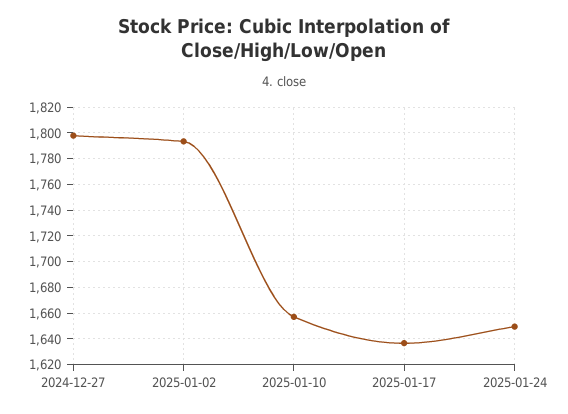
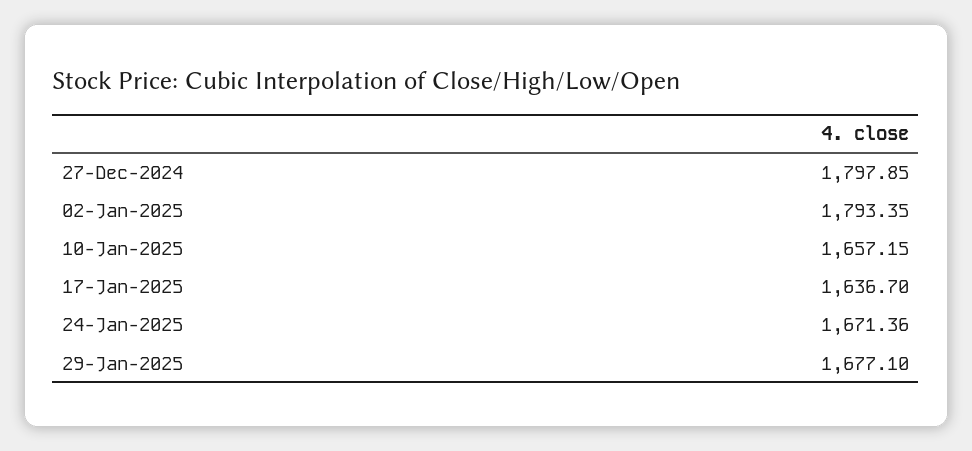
2025-01-24: 1650 -> 1671.36
29-Jan-2025: none -> 1677.1

